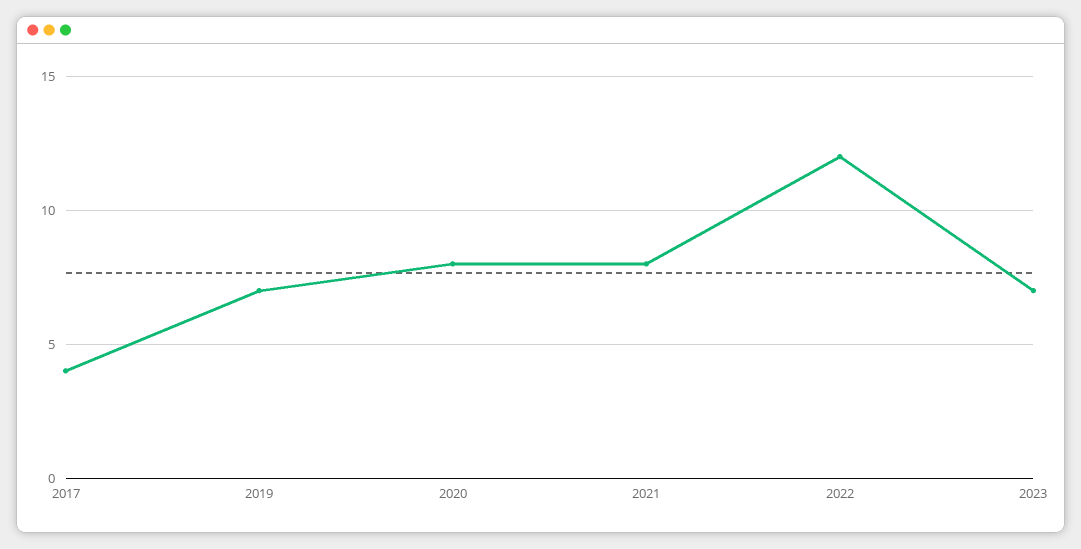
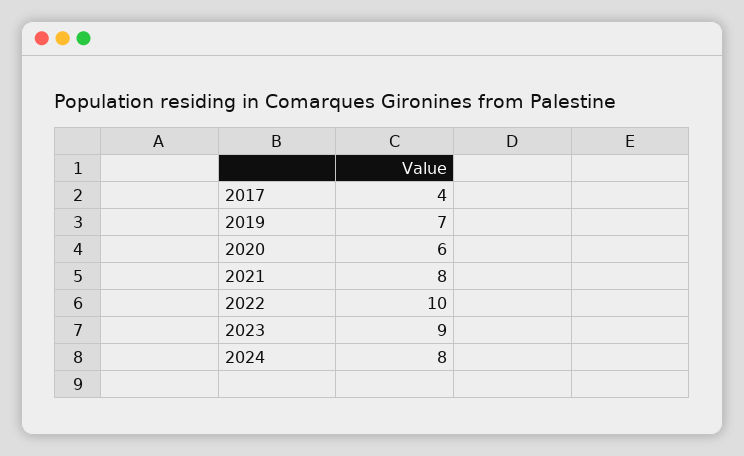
2020: 8 -> 6
2022: 12 -> 10
2023: 7 -> 9
2024: none -> 8

